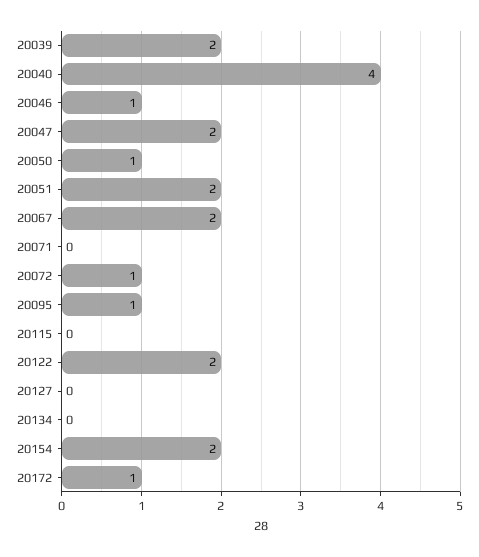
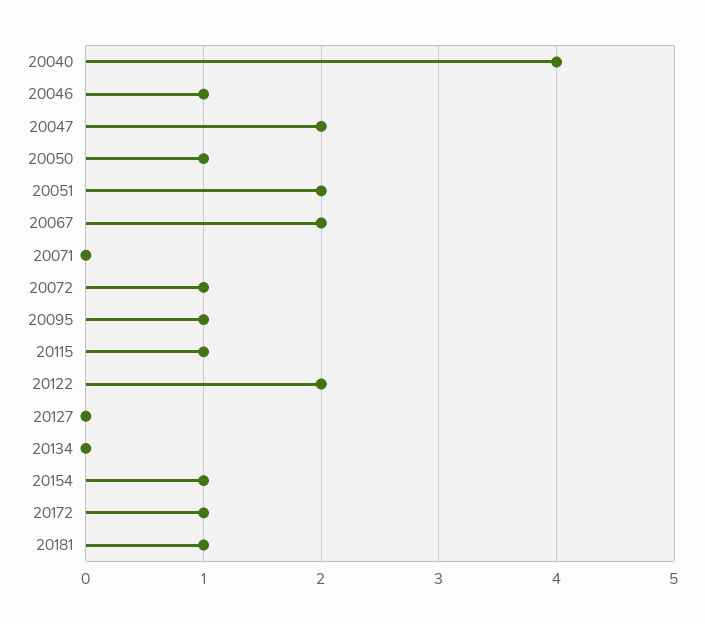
20039: 2 -> none
20115: 0 -> 1
20154: 2 -> 1
20181: none -> 1

